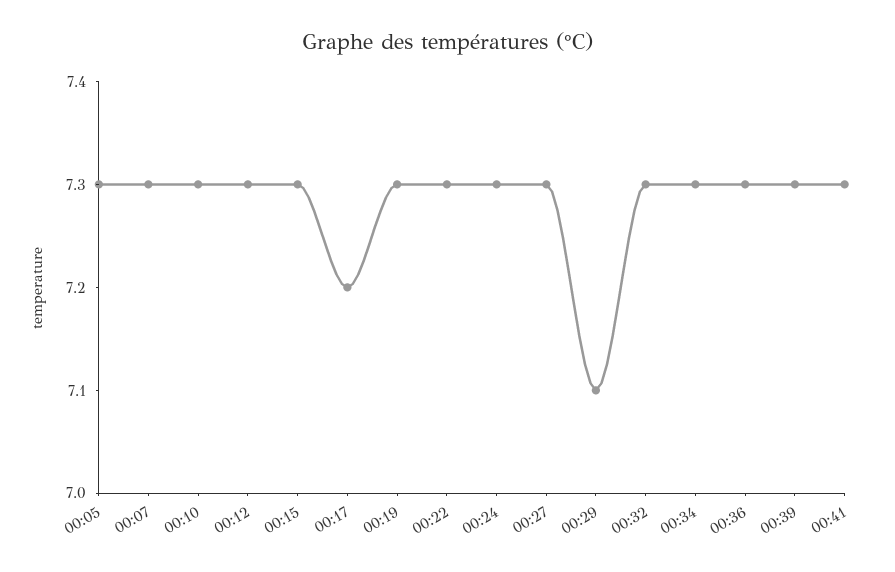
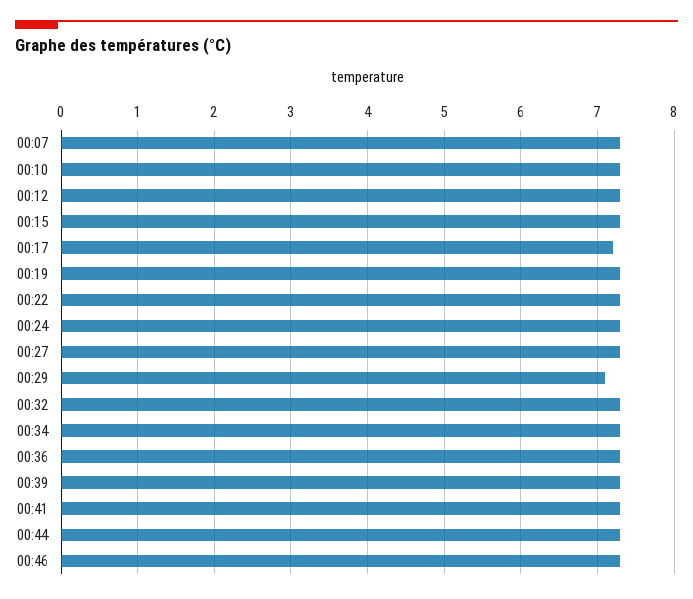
00:05: 7.3 -> none
00:44: none -> 7.3
00:46: none -> 7.3

